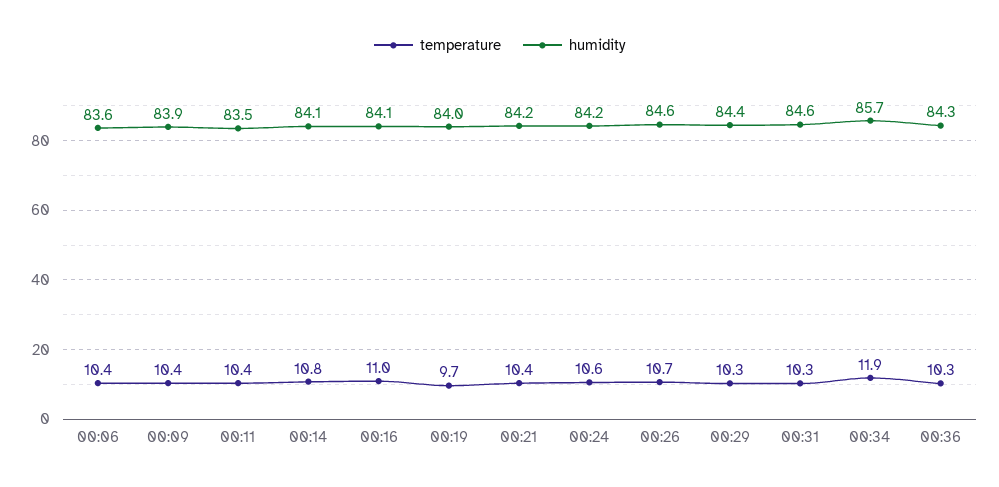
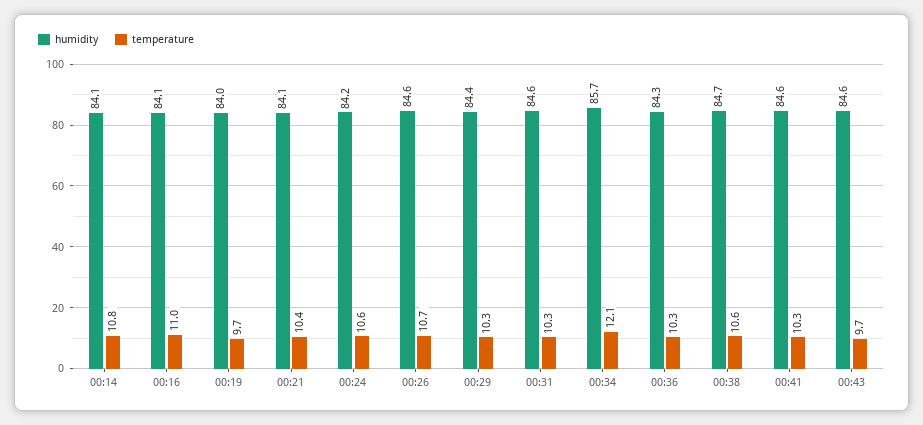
temperature, 00:06: 10.4 -> none
humidity, 00:06: 83.6 -> none
temperature, 00:09: 10.4 -> none
humidity, 00:09: 83.9 -> none
temperature, 00:11: 10.4 -> none
humidity, 00:11: 83.5 -> none
humidity, 00:21: 84.2 -> 84.1
temperature, 00:34: 11.9 -> 12.1
humidity, 00:38: none -> 84.7
temperature, 00:38: none -> 10.6
humidity, 00:41: none -> 84.6
temperature, 00:41: none -> 10.3
humidity, 00:43: none -> 84.6
temperature, 00:43: none -> 9.7

